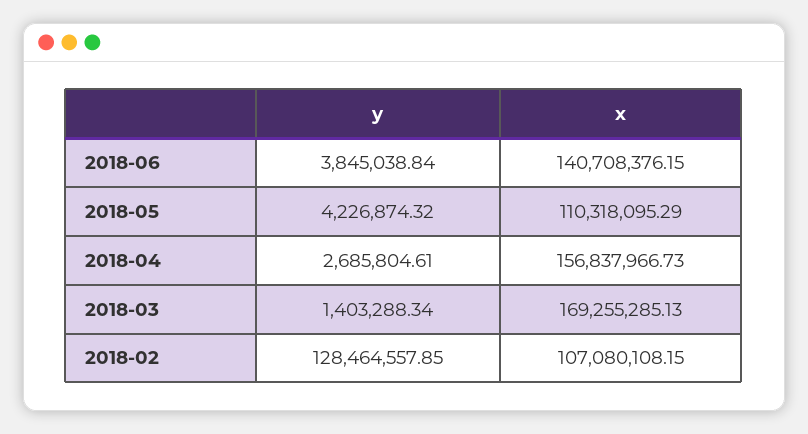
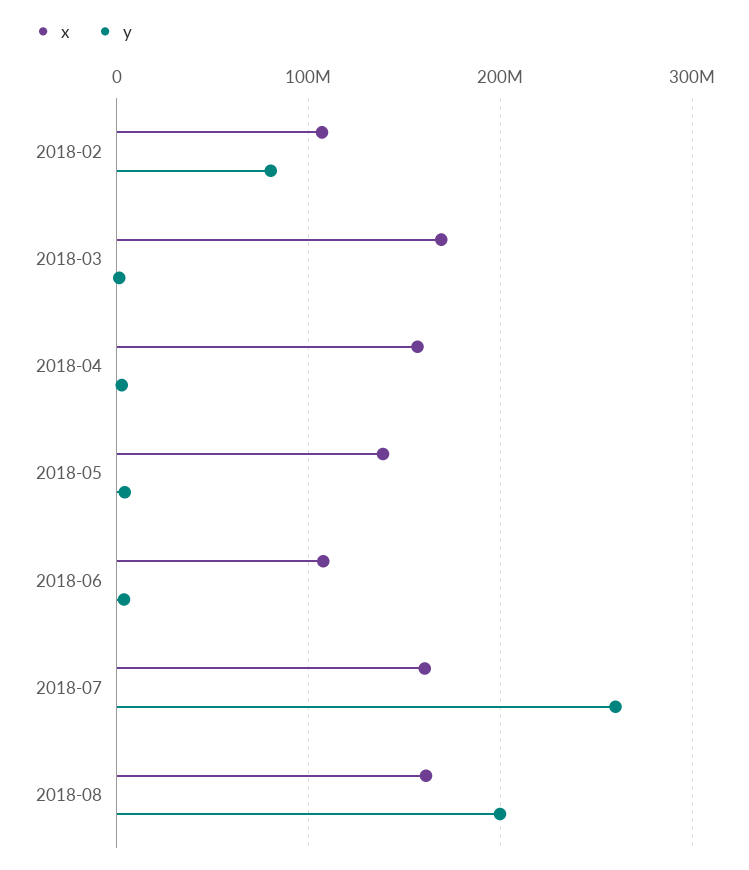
x, 2018-06: 140708376.15 -> 110000000
x, 2018-05: 110318095.29 -> 140000000
y, 2018-02: 128464557.85 -> 80000000
x, 2018-07: none -> 160000000
y, 2018-07: none -> 260000000
x, 2018-08: none -> 160000000
y, 2018-08: none -> 200000000

